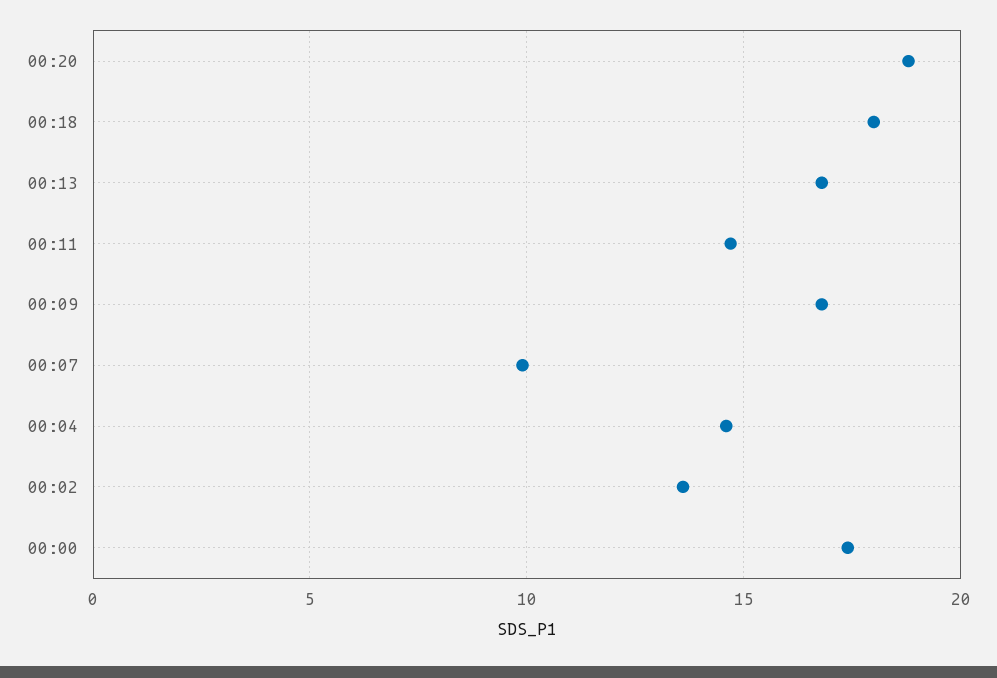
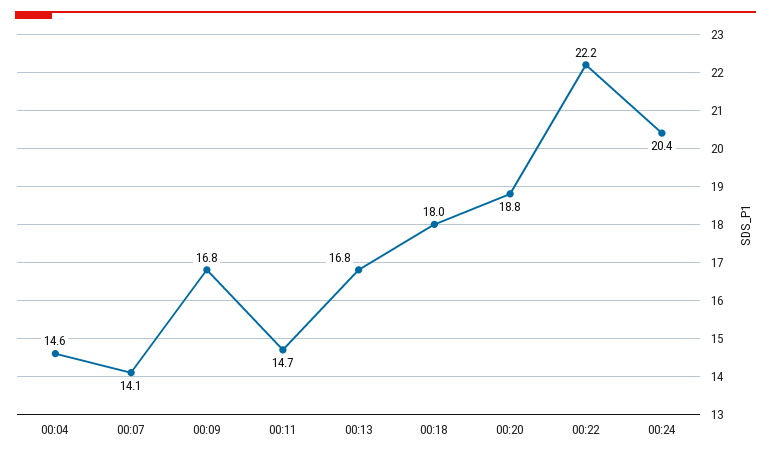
00:07: 10 -> 14.1
00:02: 13.5 -> none
00:00: 17.5 -> none
00:22: none -> 22.2
00:24: none -> 20.4

